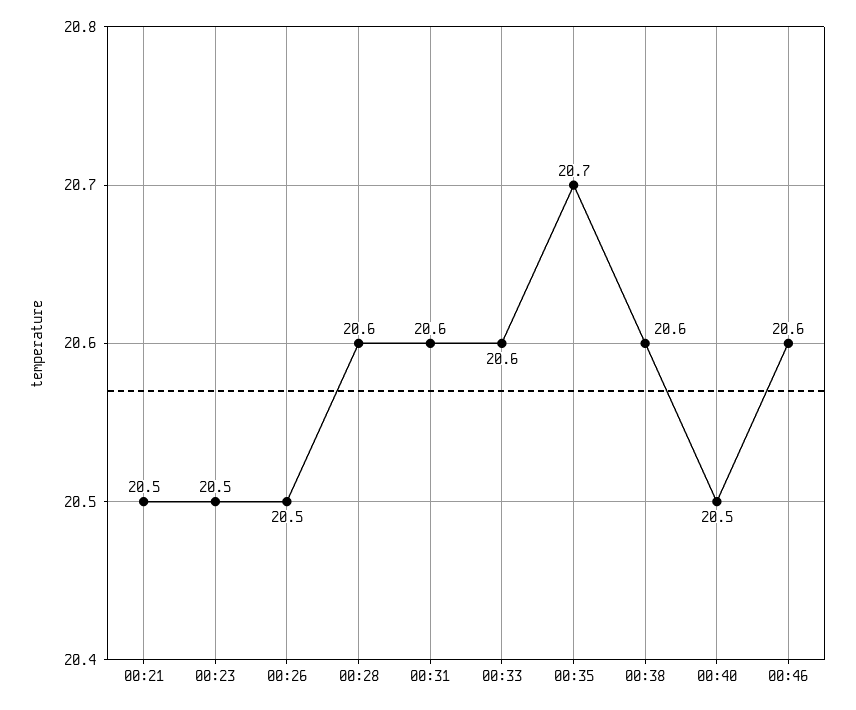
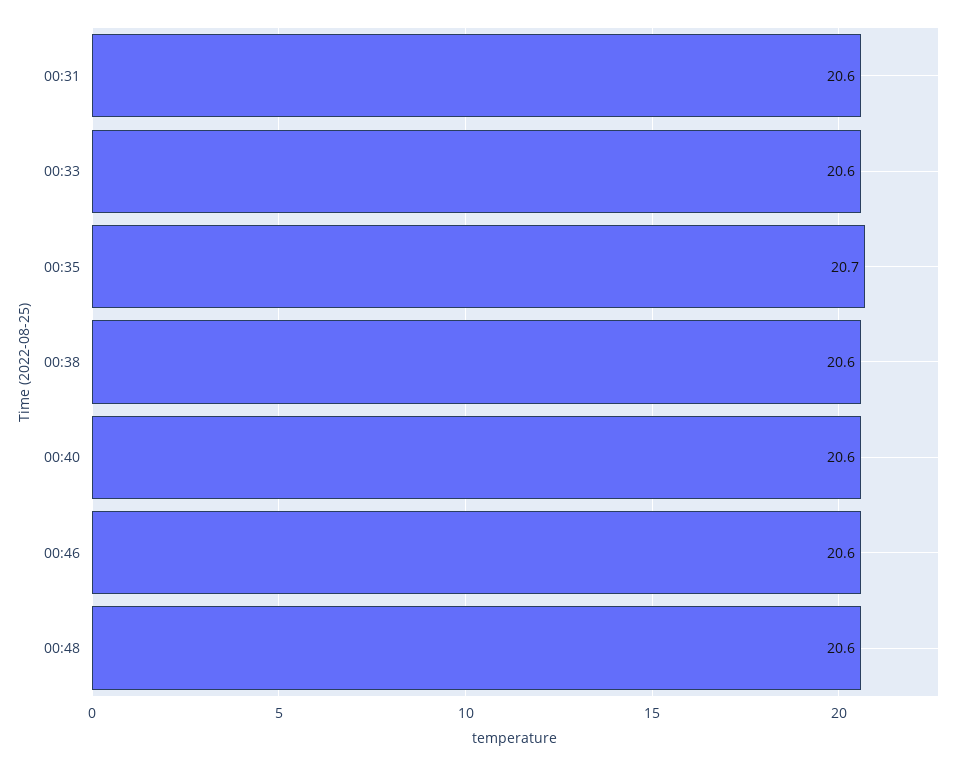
00:21: 20.5 -> none
00:23: 20.5 -> none
00:26: 20.5 -> none
00:28: 20.6 -> none
00:40: 20.5 -> 20.6
00:48: none -> 20.6

